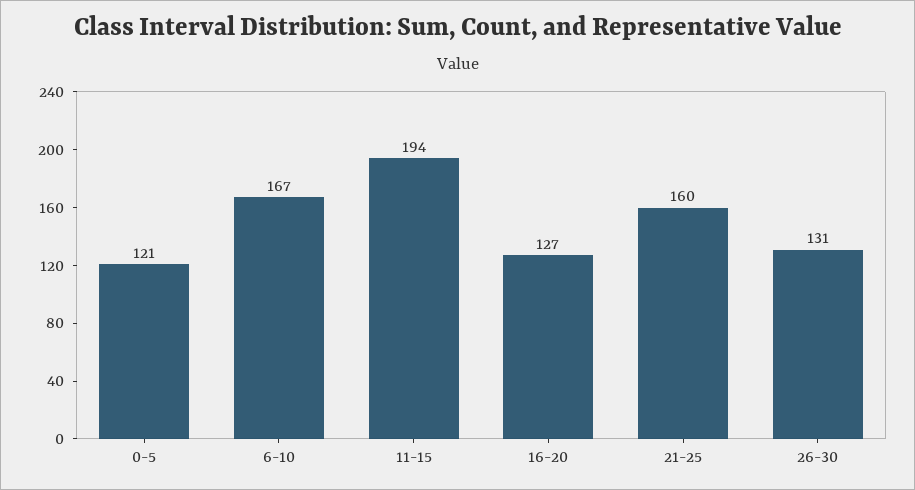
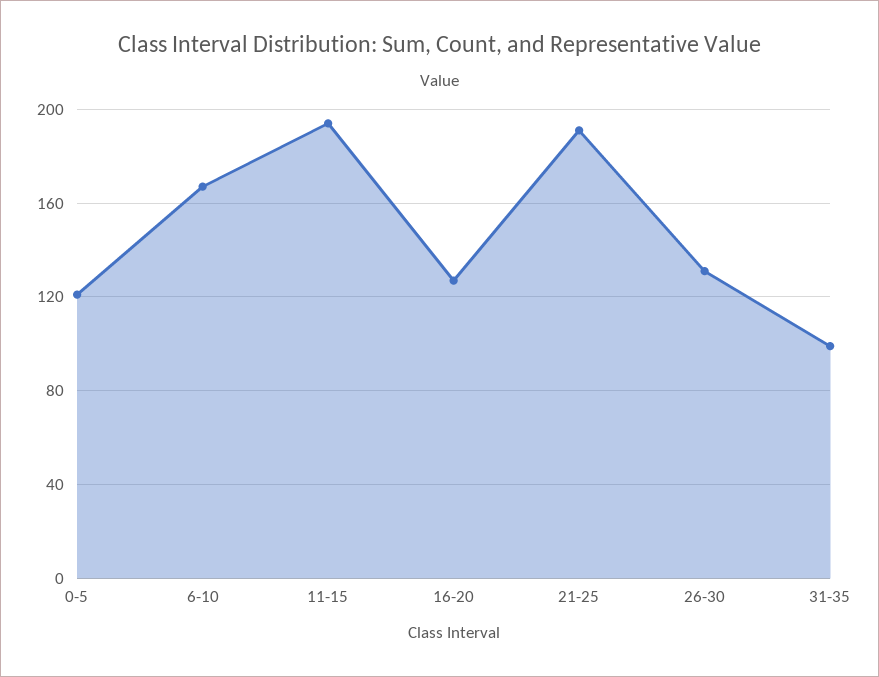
21-25: 160 -> 190
31-35: none -> 100

